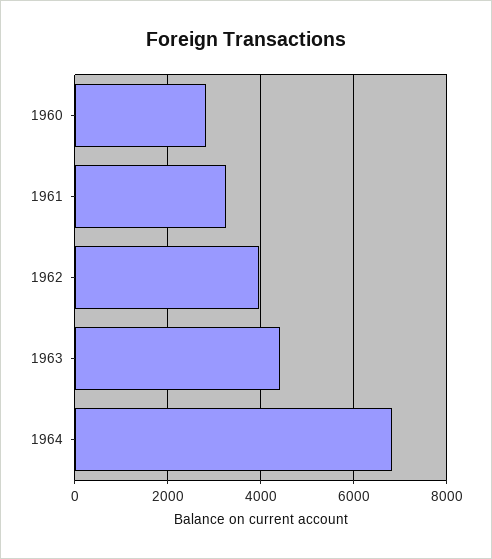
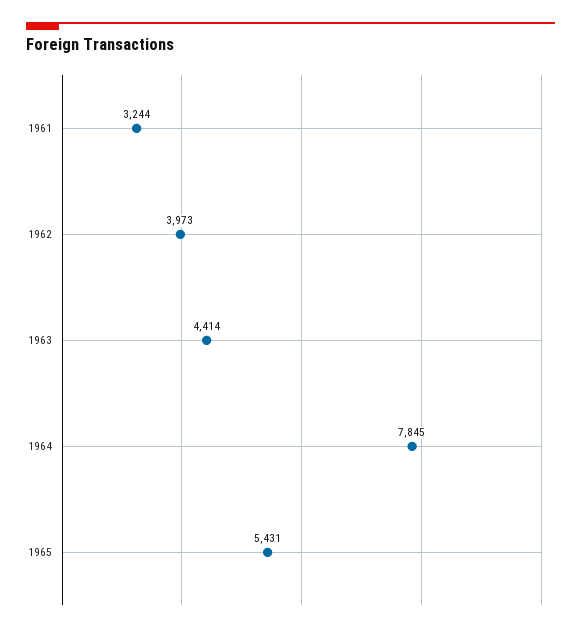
1960: 2800 -> none
1964: 6800 -> 7845
1965: none -> 5431

